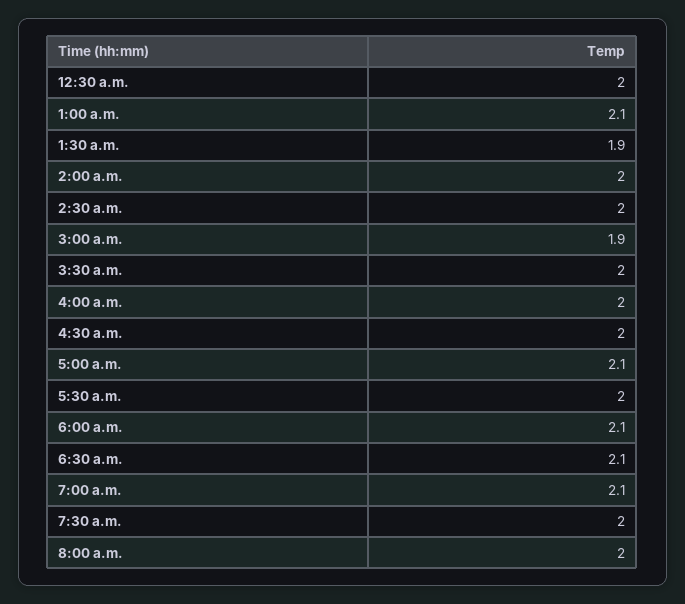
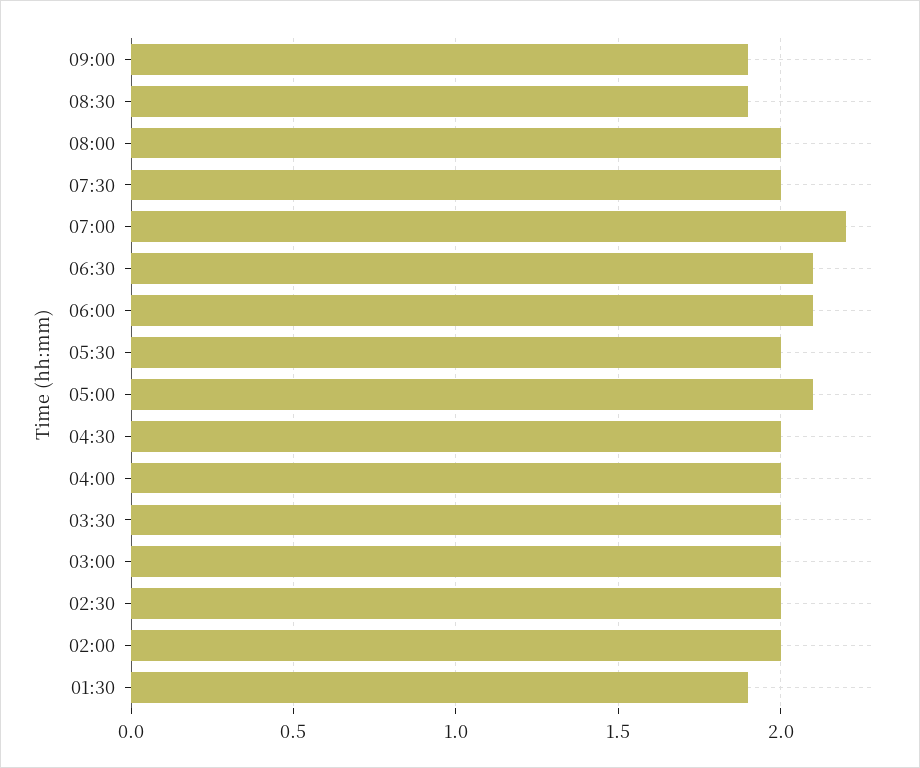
12:30 a.m.: 2 -> none
1:00 a.m.: 2.1 -> none
3:00 a.m.: 1.9 -> 2
7:00 a.m.: 2.1 -> 2.2
09:00: none -> 1.9
08:30: none -> 1.9

